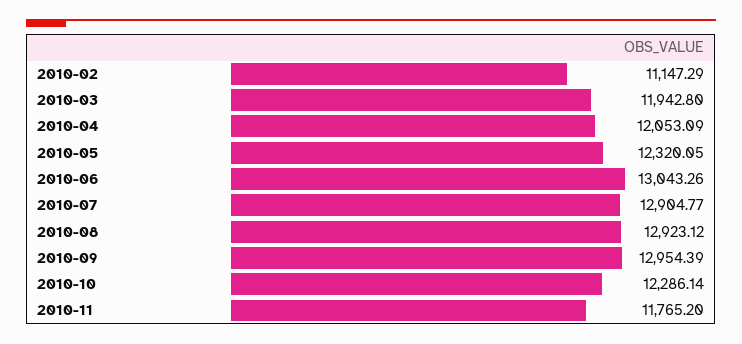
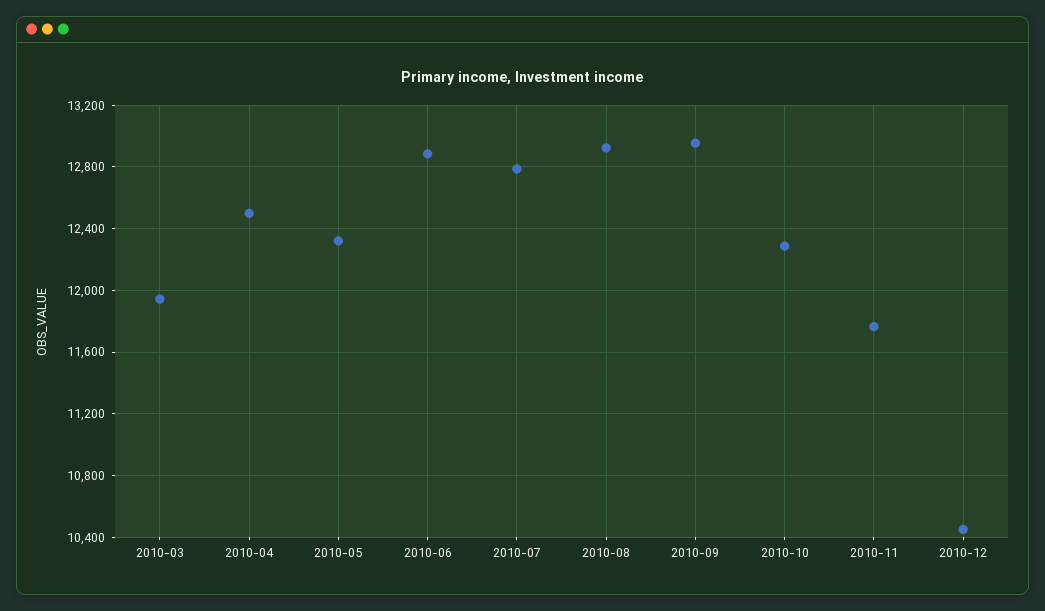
2010-02: 11147.29 -> none
2010-04: 12053.09 -> 12500
2010-06: 13043.26 -> 12900
2010-07: 12904.77 -> 12800
2010-12: none -> 10450

